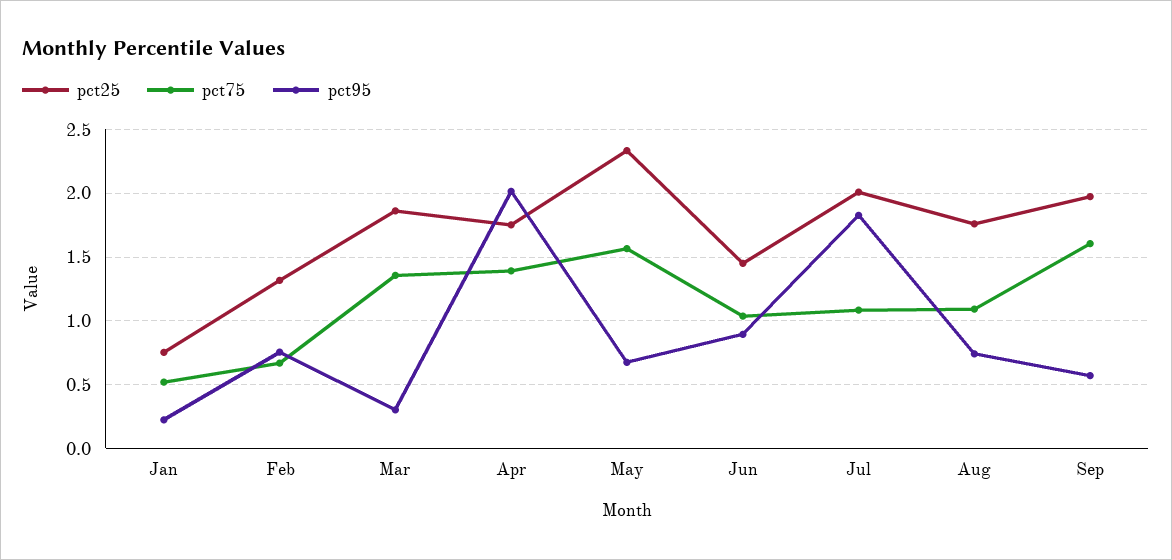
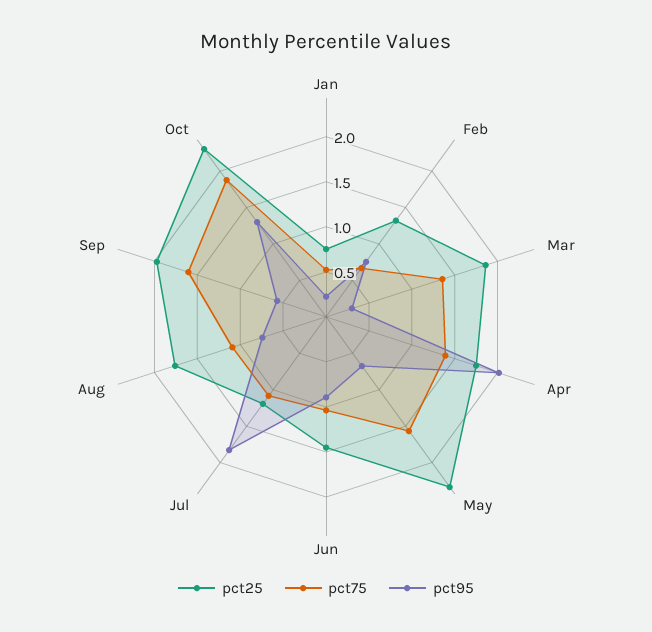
pct25, Jul: 2 -> 1.2
pct25, Oct: none -> 2.3
pct75, Oct: none -> 1.9
pct95, Oct: none -> 1.3

